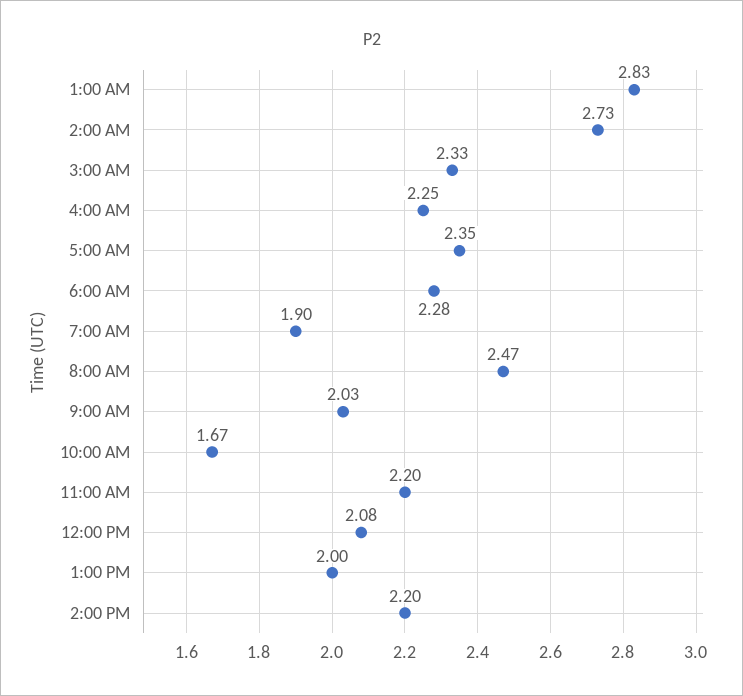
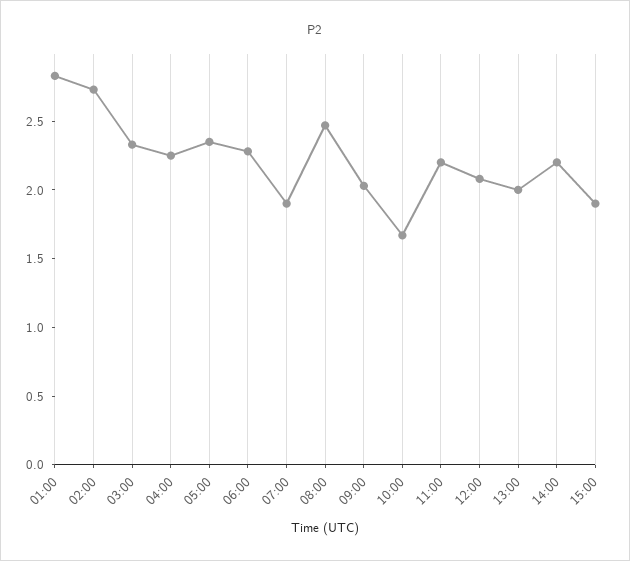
15:00: none -> 1.9

